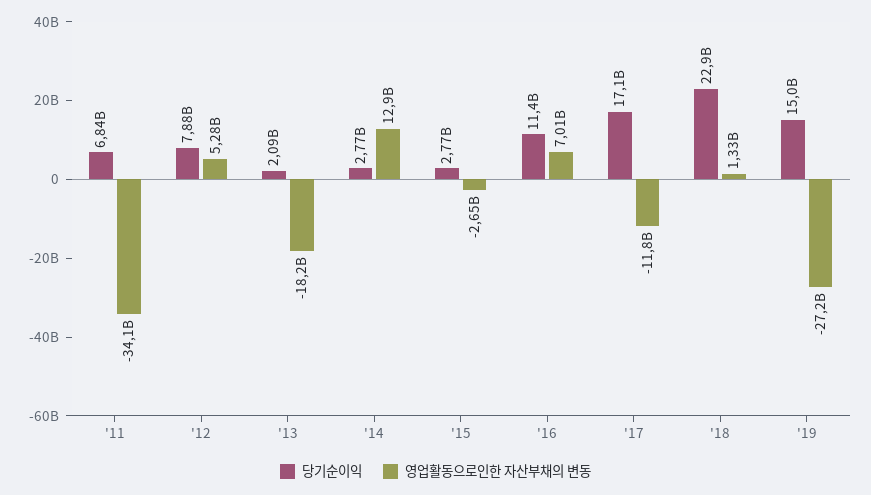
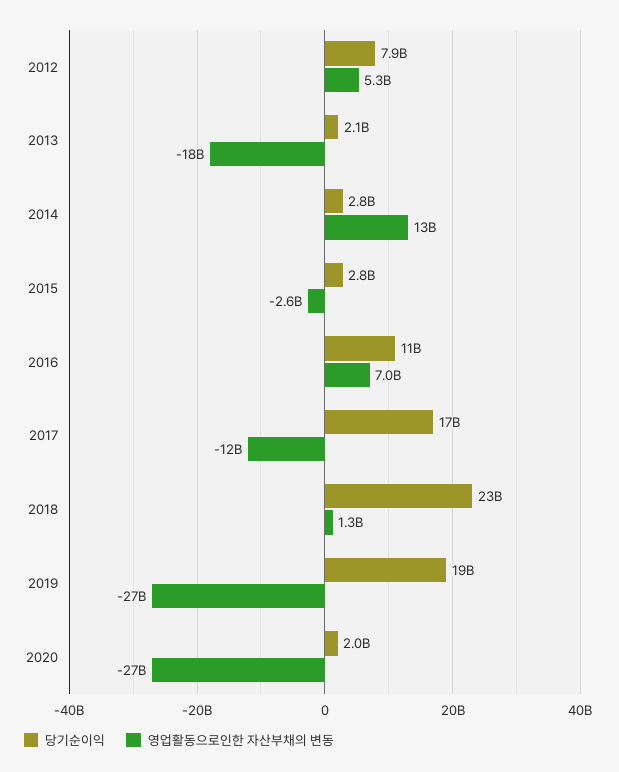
당기순이익, '11: 6840000000 -> none
영업활동으로인한 자산부채의 변동, '11: -34100000000 -> none
당기순이익, '19: 15000000000 -> 19000000000
당기순이익, 2020: none -> 2000000000
영업활동으로인한 자산부채의 변동, 2020: none -> -27000000000

